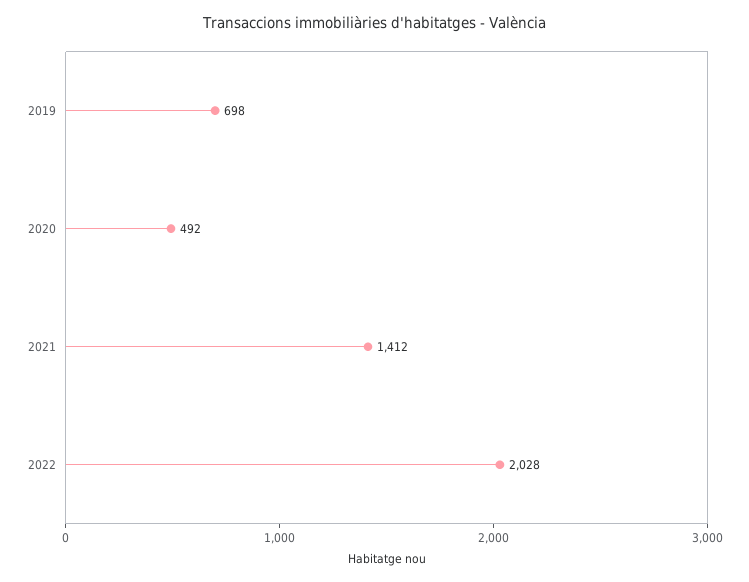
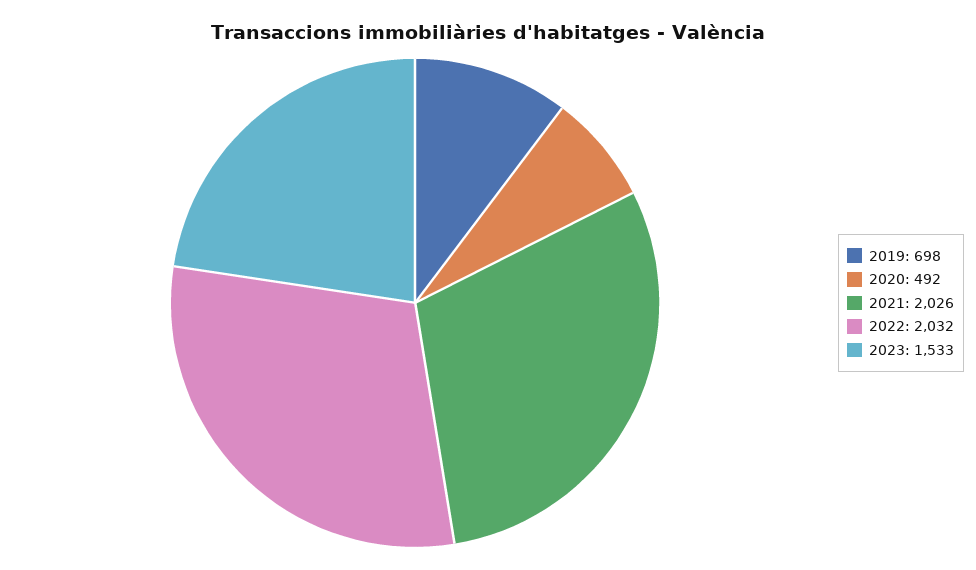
2021: 1412 -> 2026
2022: 2028 -> 2032
2023: none -> 1533

